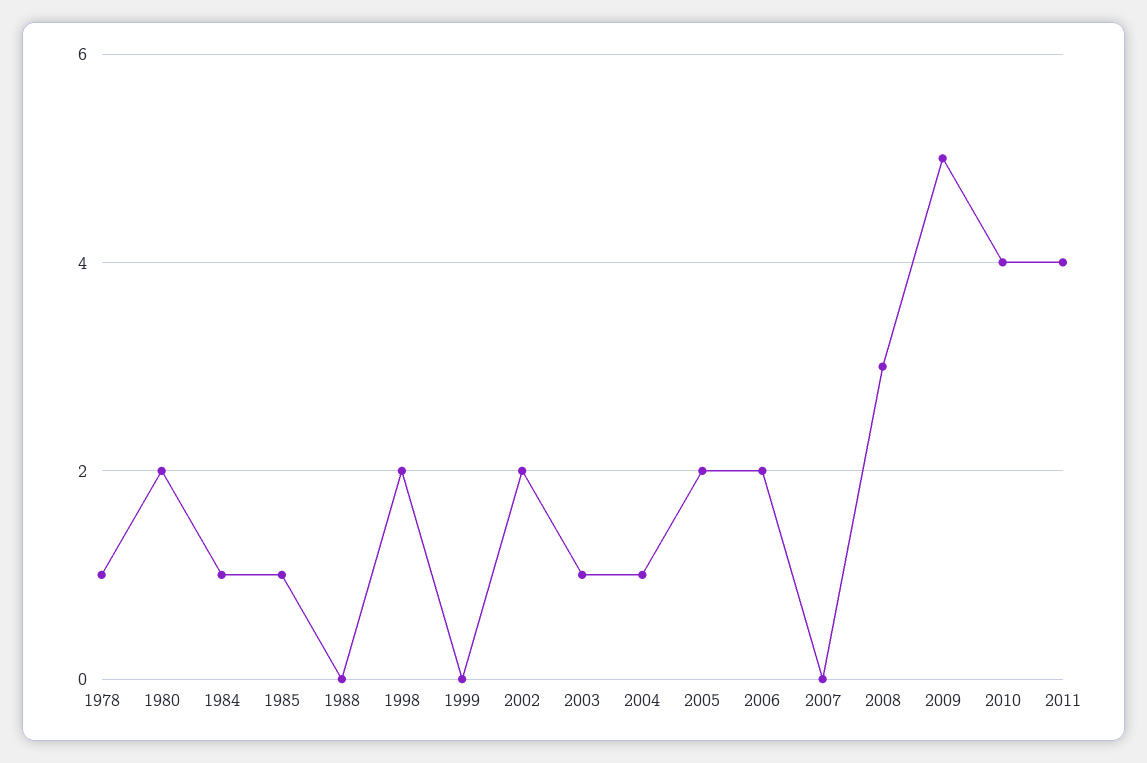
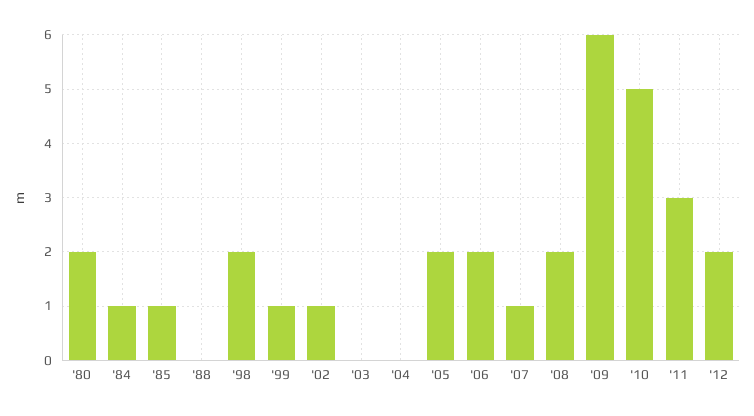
1978: 1 -> none
1999: 0 -> 1
2002: 2 -> 1
2003: 1 -> 0
2004: 1 -> 0
2007: 0 -> 1
2008: 3 -> 2
2009: 5 -> 6
2010: 4 -> 5
2011: 4 -> 3
'12: none -> 2

